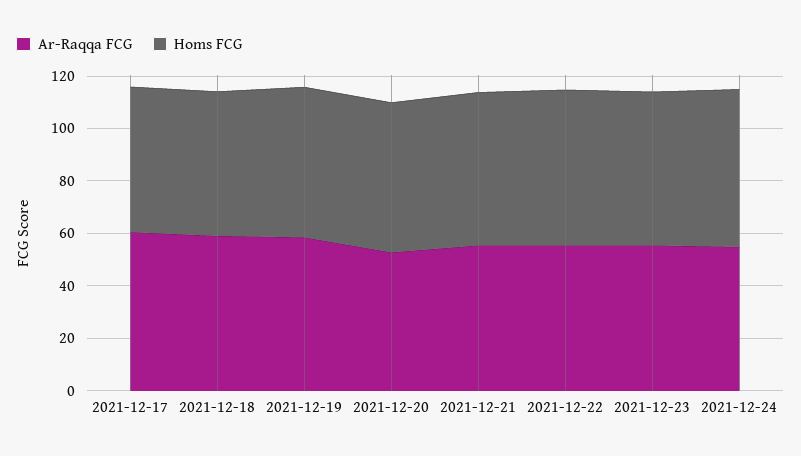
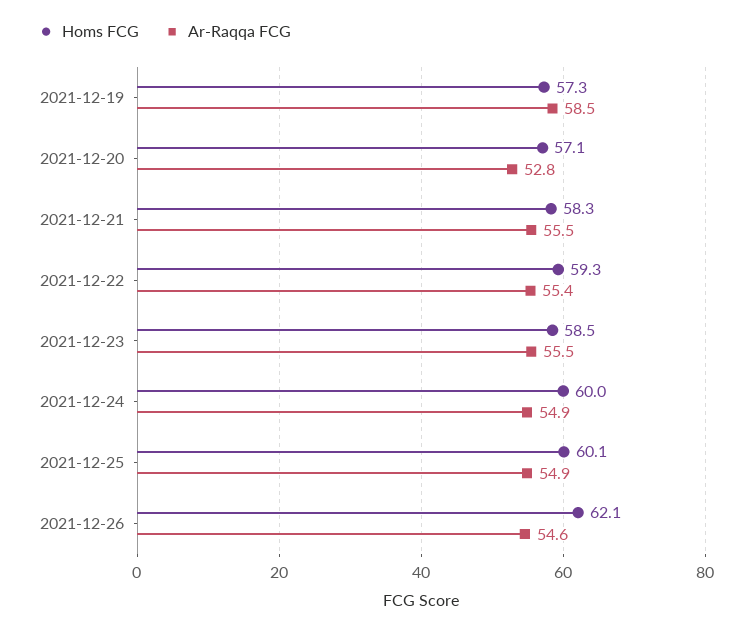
Ar-Raqqa FCG, 2021-12-17: 60 -> none
Homs FCG, 2021-12-17: 55 -> none
Ar-Raqqa FCG, 2021-12-18: 60 -> none
Homs FCG, 2021-12-18: 55 -> none
Homs FCG, 2021-12-25: none -> 60.1
Ar-Raqqa FCG, 2021-12-25: none -> 54.9
Homs FCG, 2021-12-26: none -> 62.1
Ar-Raqqa FCG, 2021-12-26: none -> 54.6

